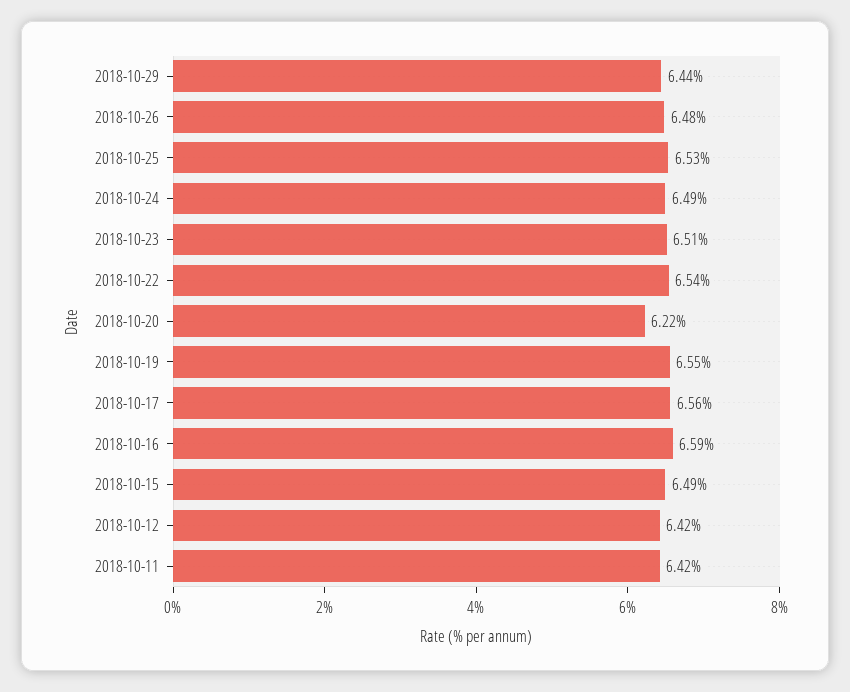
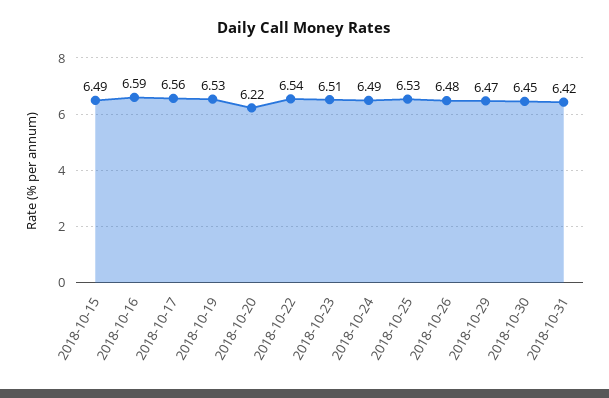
2018-10-29: 6.44 -> 6.47
2018-10-19: 6.55 -> 6.53
2018-10-12: 6.42 -> none
2018-10-11: 6.42 -> none
2018-10-30: none -> 6.45
2018-10-31: none -> 6.42

